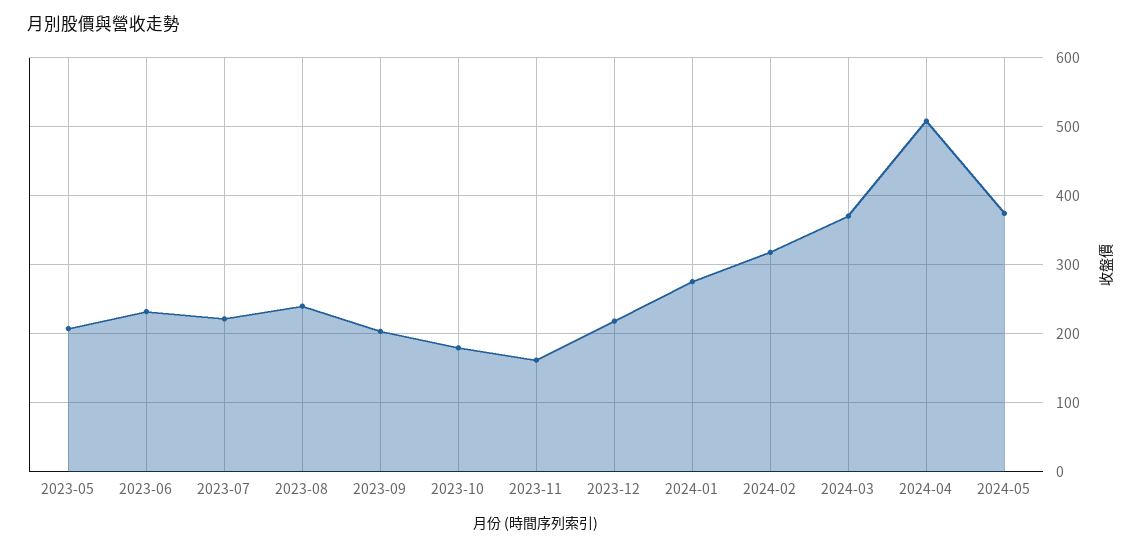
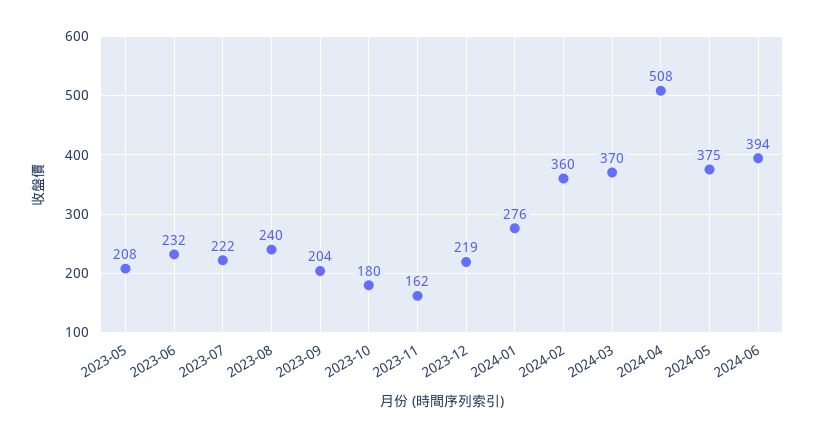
2024-02: 320 -> 360
2024-06: none -> 394

